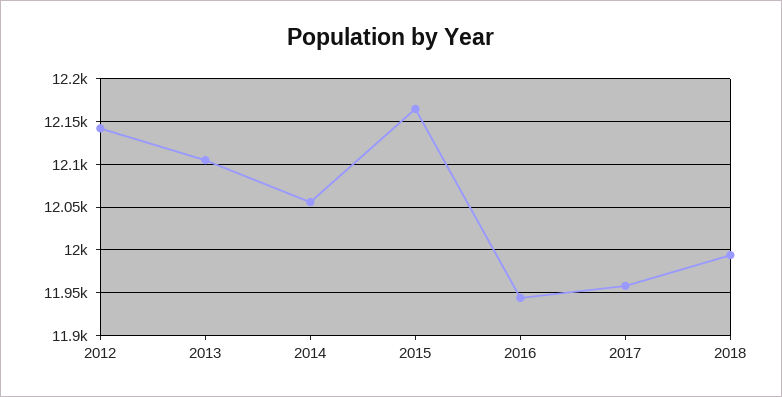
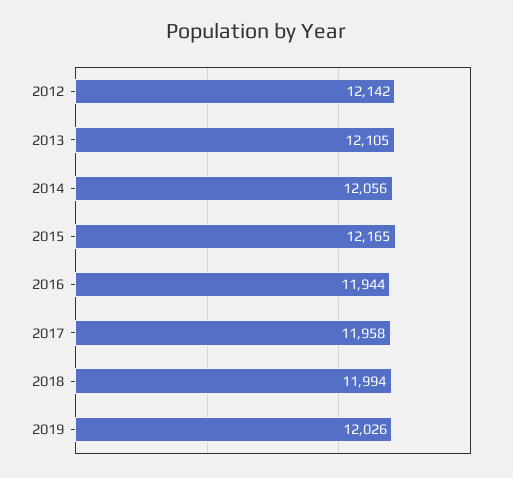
2019: none -> 12026

